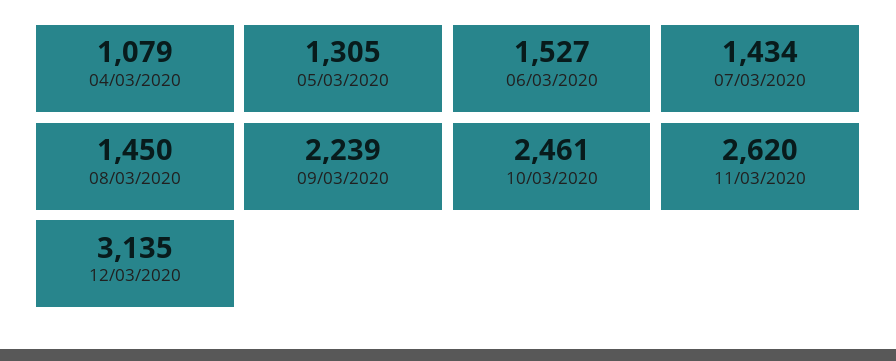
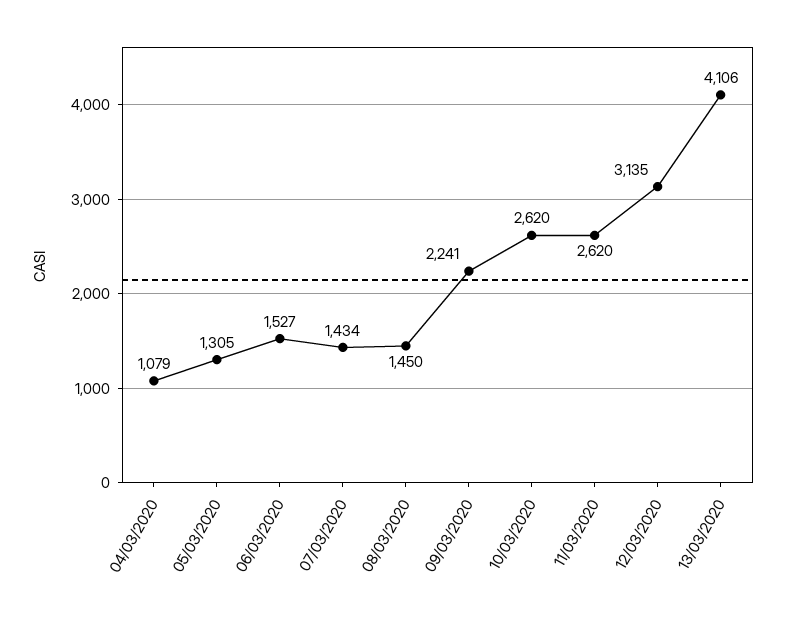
09/03/2020: 2239 -> 2241
10/03/2020: 2461 -> 2620
13/03/2020: none -> 4106

